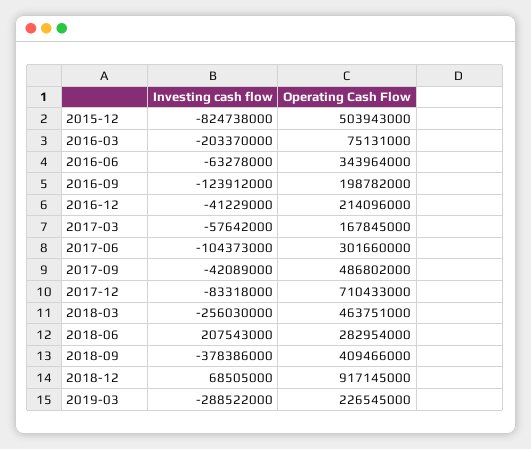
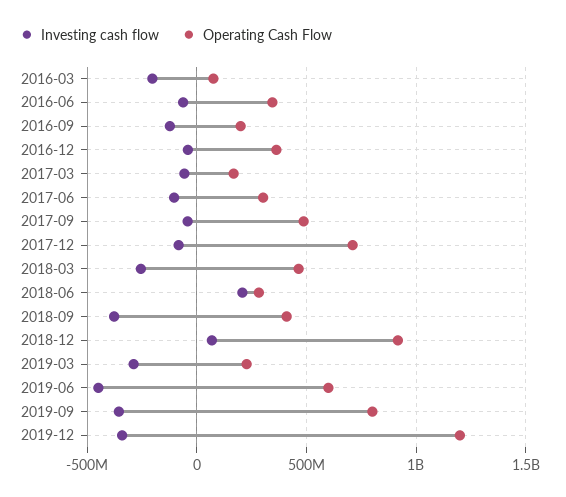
Investing cash flow, 2015-12: -824738000 -> none
Operating Cash Flow, 2015-12: 503943000 -> none
Operating Cash Flow, 2016-12: 214096000 -> 350000000
Investing cash flow, 2019-06: none -> -450000000
Operating Cash Flow, 2019-06: none -> 600000000
Investing cash flow, 2019-09: none -> -350000000
Operating Cash Flow, 2019-09: none -> 800000000
Investing cash flow, 2019-12: none -> -350000000
Operating Cash Flow, 2019-12: none -> 1200000000

